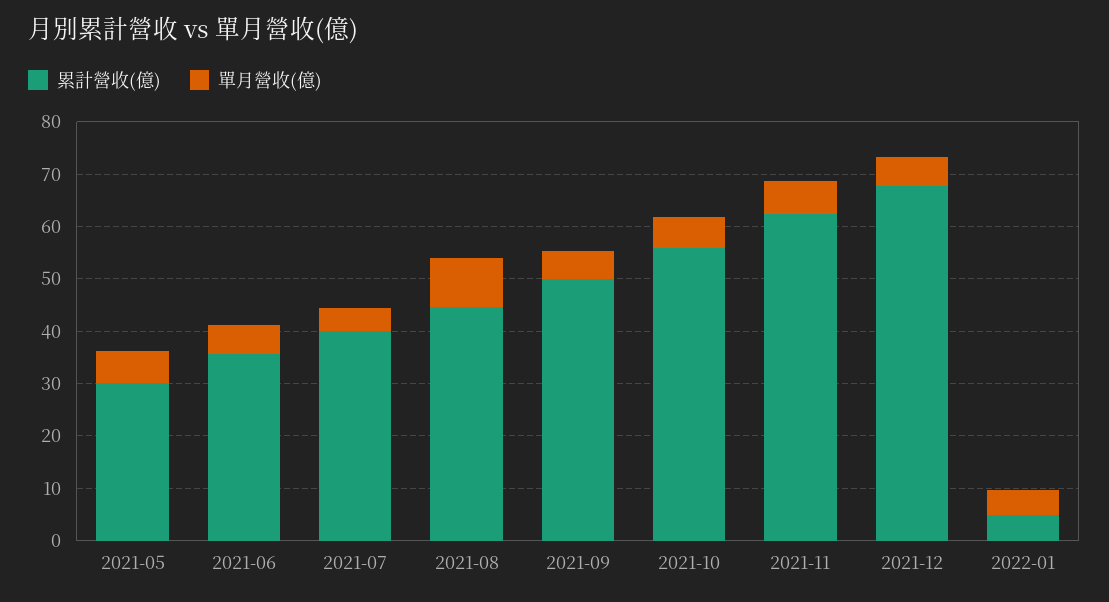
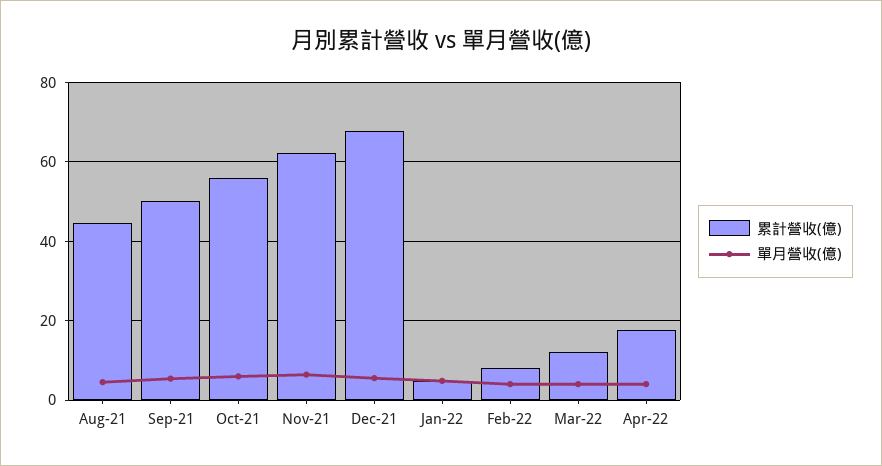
累計營收(億), 2021-05: 30 -> none
單月營收(億), 2021-05: 6 -> none
累計營收(億), 2021-06: 36 -> none
單月營收(億), 2021-06: 6 -> none
累計營收(億), 2021-07: 40 -> none
單月營收(億), 2021-07: 4 -> none
單月營收(億), 2021-08: 10 -> 4
累計營收(億), Feb-22: none -> 8
單月營收(億), Feb-22: none -> 4
累計營收(億), Mar-22: none -> 12
單月營收(億), Mar-22: none -> 4
累計營收(億), Apr-22: none -> 18
單月營收(億), Apr-22: none -> 4

